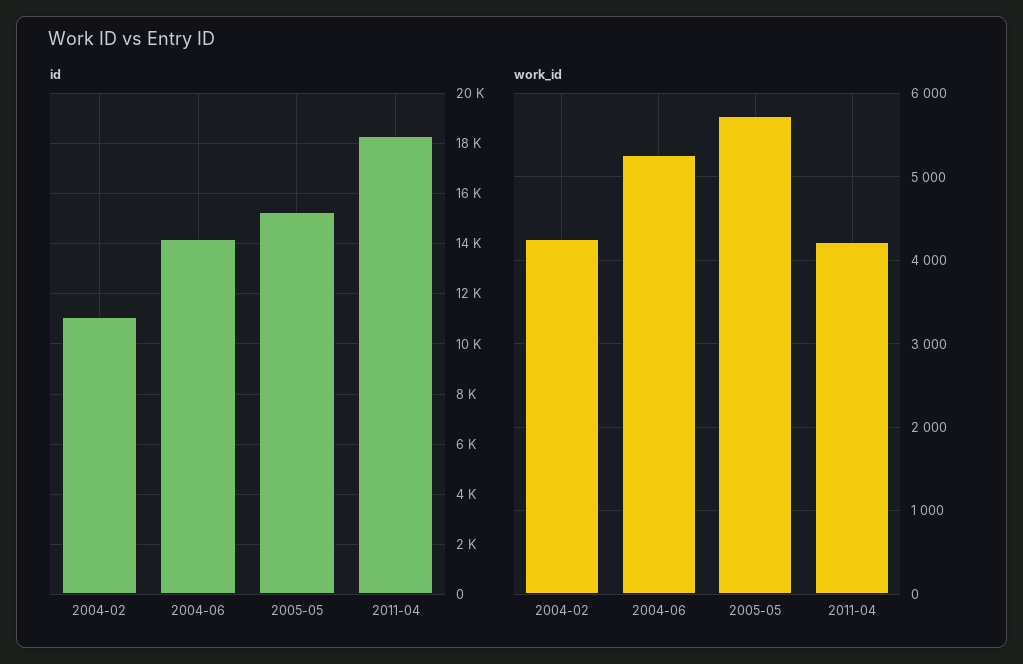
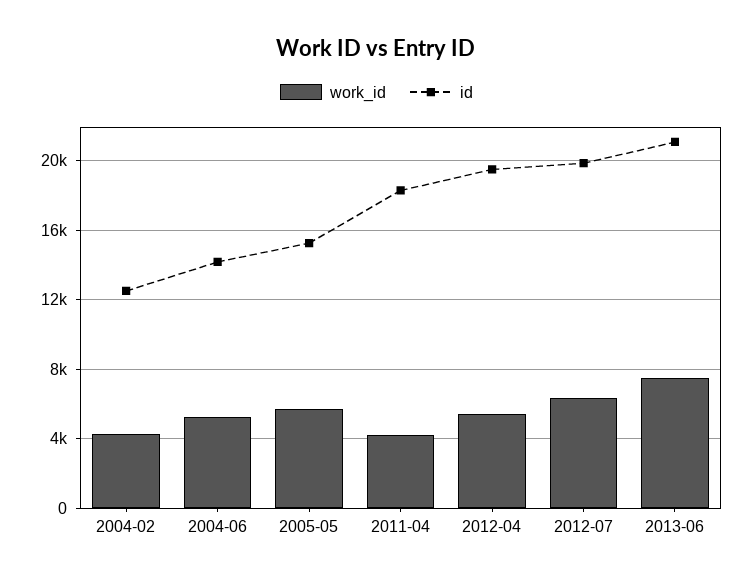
id, 2004-02: 11000 -> 12500
work_id, 2012-04: none -> 5500
id, 2012-04: none -> 19500
work_id, 2012-07: none -> 6500
id, 2012-07: none -> 20000
work_id, 2013-06: none -> 7500
id, 2013-06: none -> 21000

